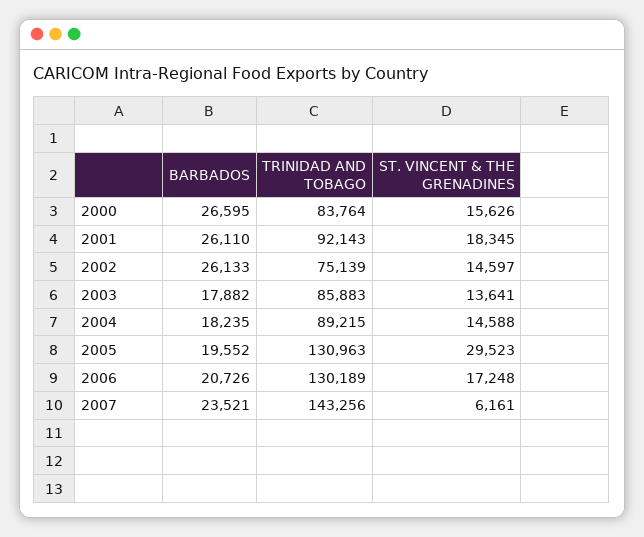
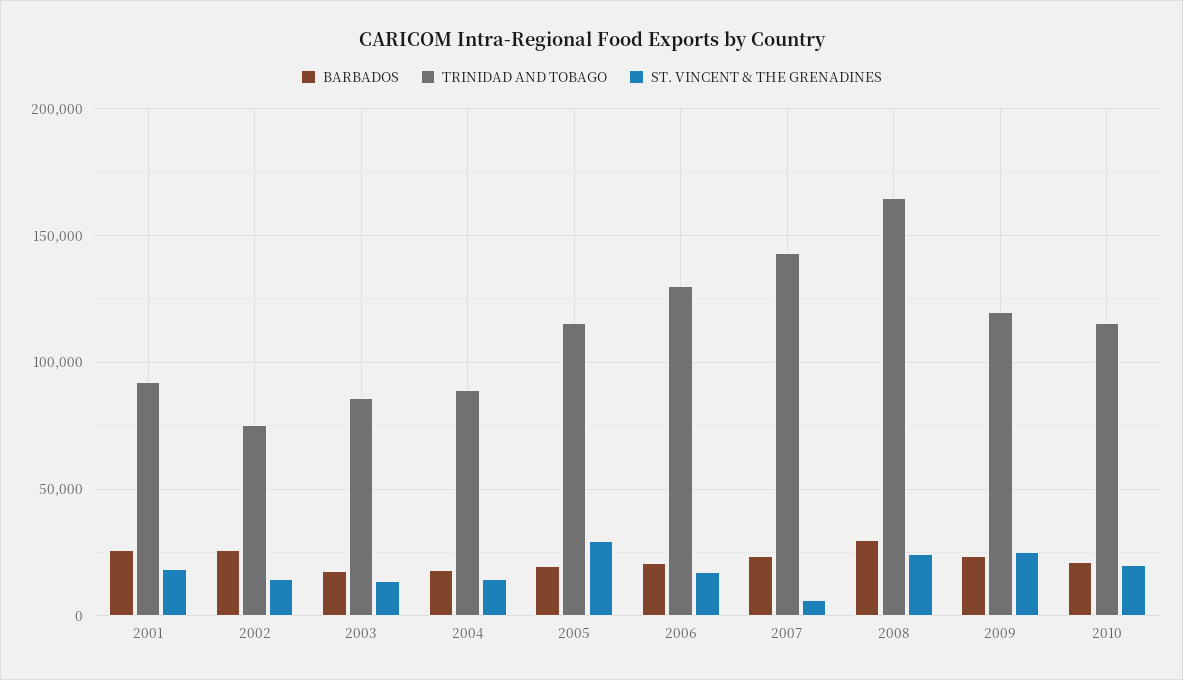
BARBADOS, 2000: 26595 -> none
TRINIDAD AND TOBAGO, 2000: 83764 -> none
ST. VINCENT & THE GRENADINES, 2000: 15626 -> none
TRINIDAD AND TOBAGO, 2005: 130963 -> 115000
BARBADOS, 2008: none -> 30000
TRINIDAD AND TOBAGO, 2008: none -> 165000
ST. VINCENT & THE GRENADINES, 2008: none -> 25000
BARBADOS, 2009: none -> 25000
TRINIDAD AND TOBAGO, 2009: none -> 120000
ST. VINCENT & THE GRENADINES, 2009: none -> 25000
BARBADOS, 2010: none -> 20000
TRINIDAD AND TOBAGO, 2010: none -> 115000
ST. VINCENT & THE GRENADINES, 2010: none -> 20000

